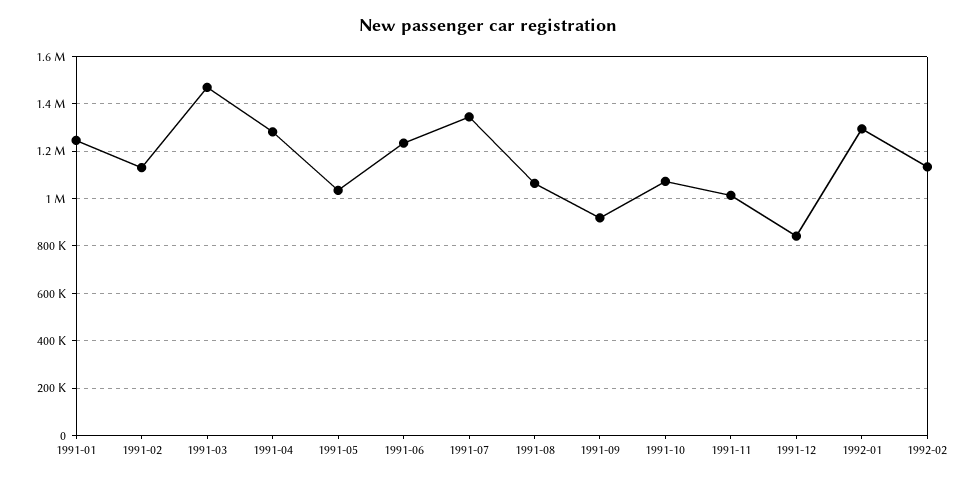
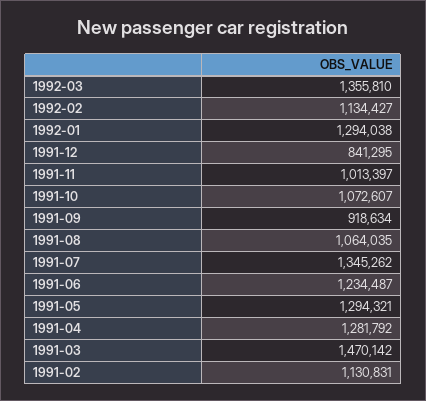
1991-01: 1250000 -> none
1991-05: 1050000 -> 1294321
1992-03: none -> 1355810

